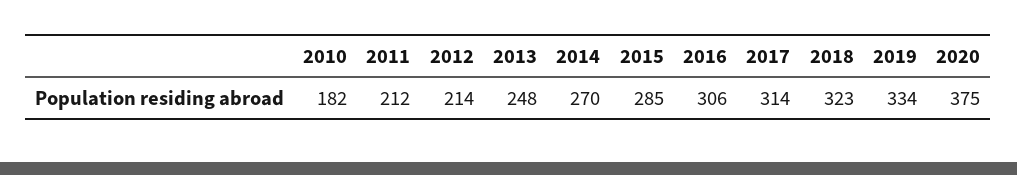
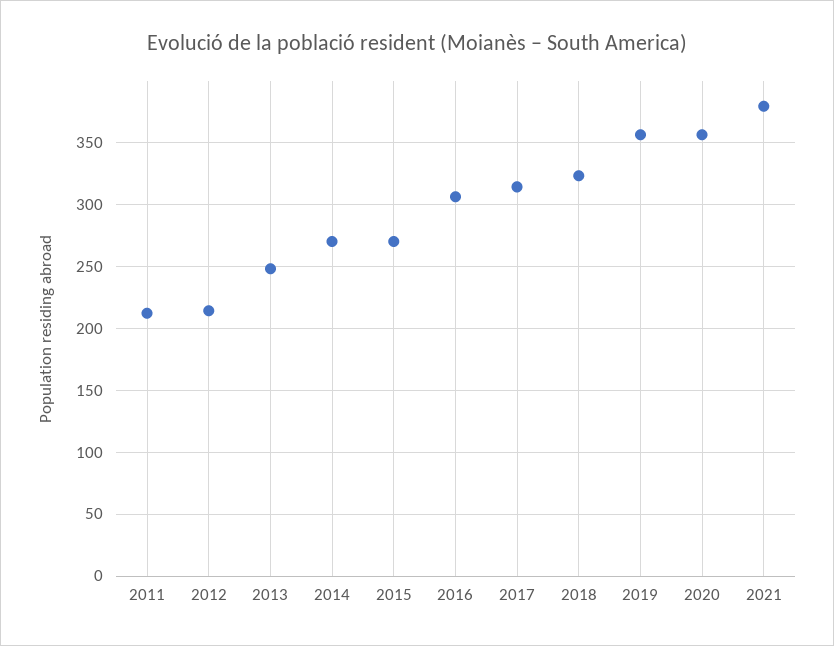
2010: 182 -> none
2015: 285 -> 270
2019: 334 -> 355
2020: 375 -> 355
2021: none -> 380

